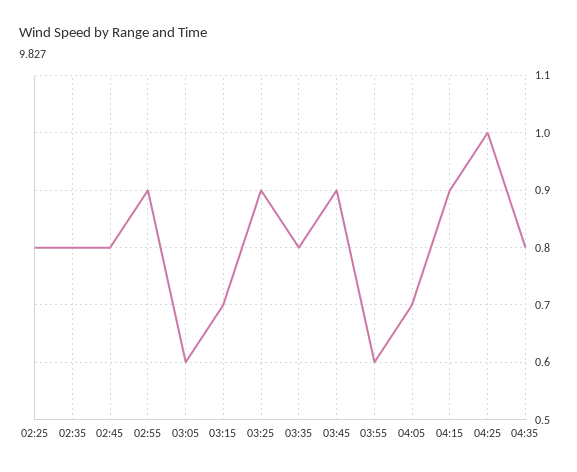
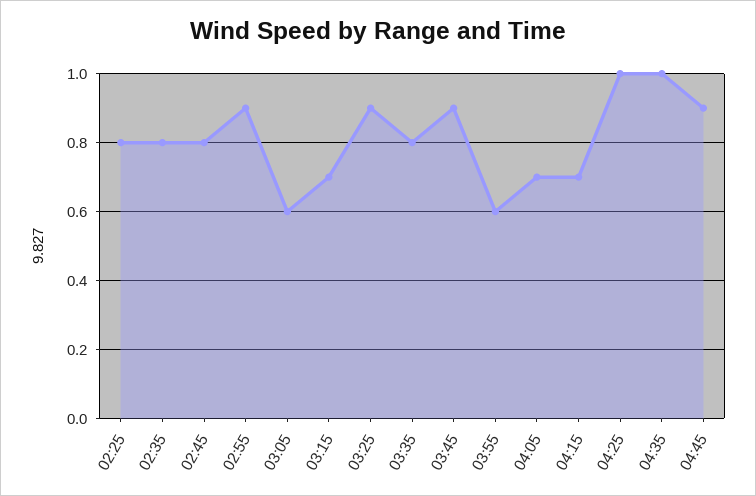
04:15: 0.9 -> 0.7
04:35: 0.8 -> 1
04:45: none -> 0.9

